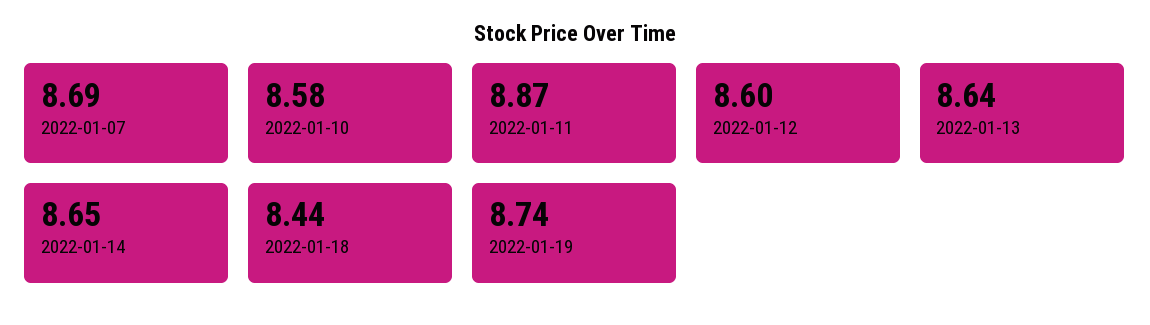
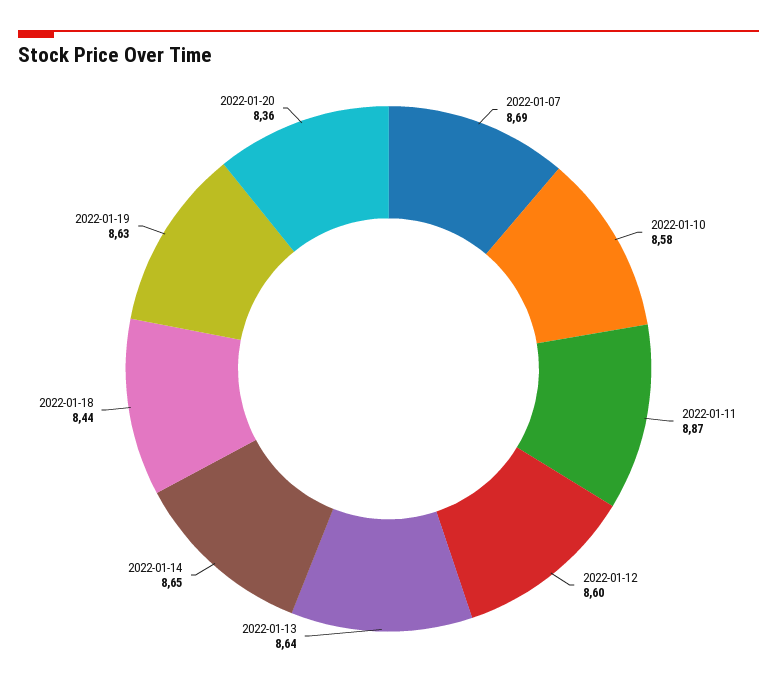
2022-01-19: 8.74 -> 8.63
2022-01-20: none -> 8.36

